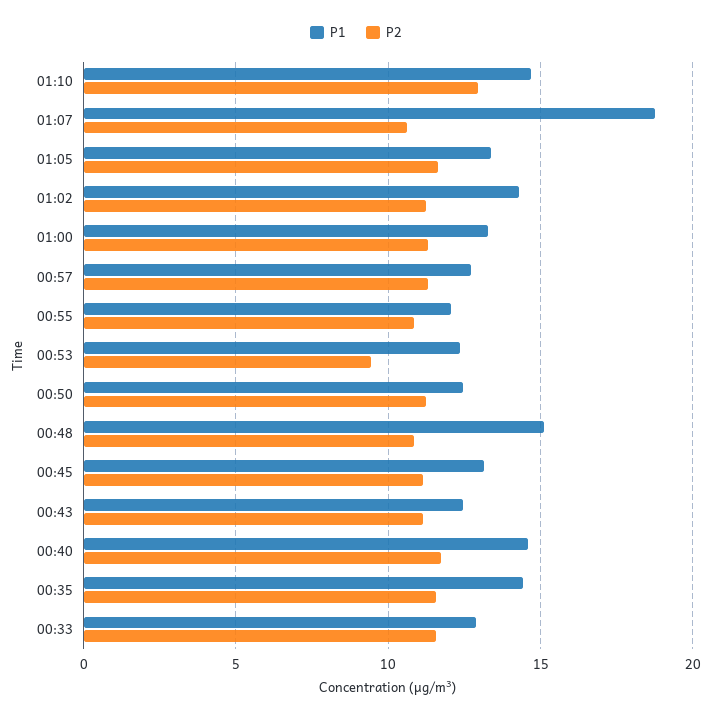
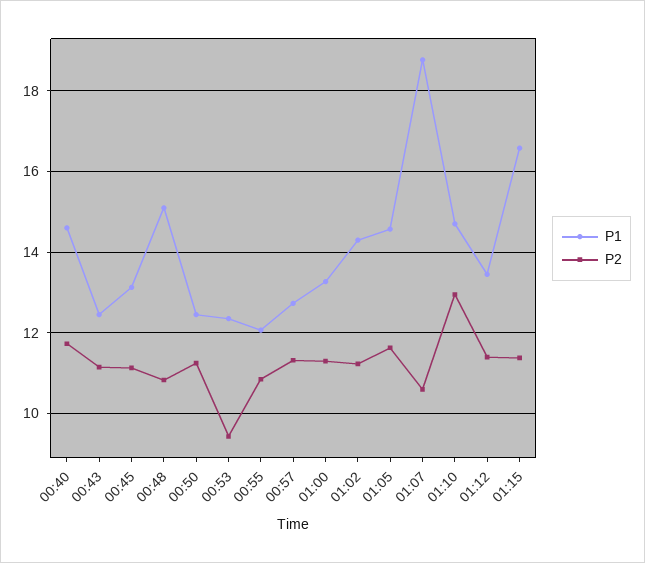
P1, 01:05: 13.5 -> 14.6
P1, 00:35: 14.5 -> none
P2, 00:35: 11.5 -> none
P1, 00:33: 13 -> none
P2, 00:33: 11.5 -> none
P1, 01:12: none -> 13.4
P2, 01:12: none -> 11.4
P1, 01:15: none -> 16.6
P2, 01:15: none -> 11.4

